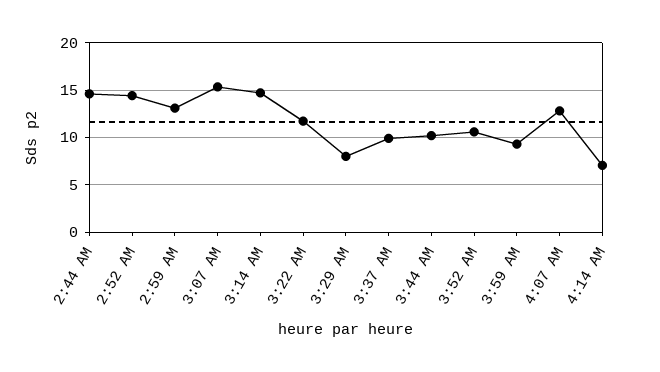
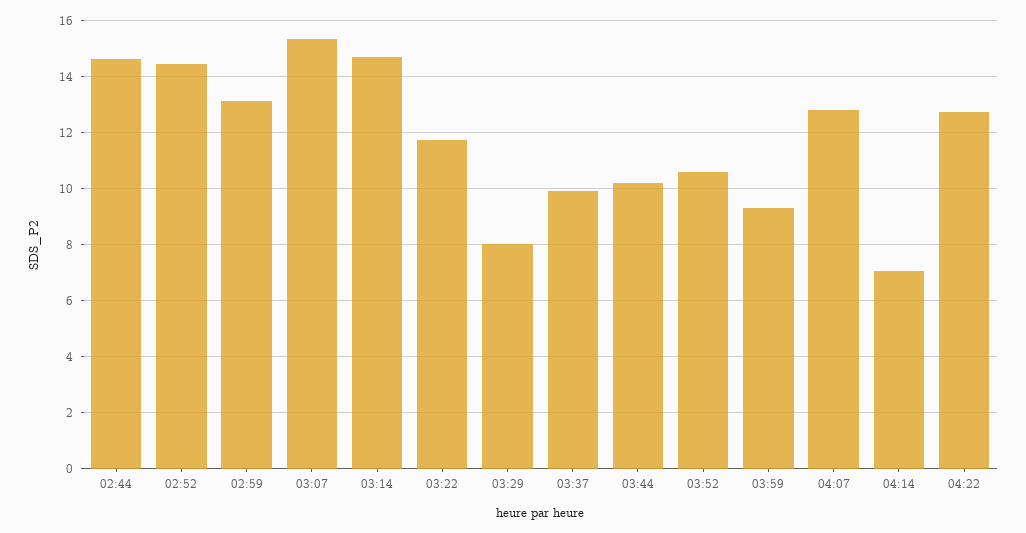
04:22: none -> 12.75

